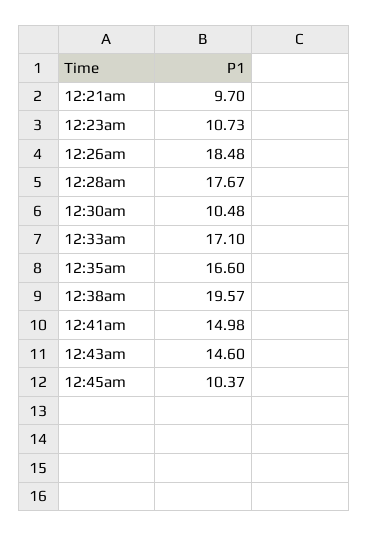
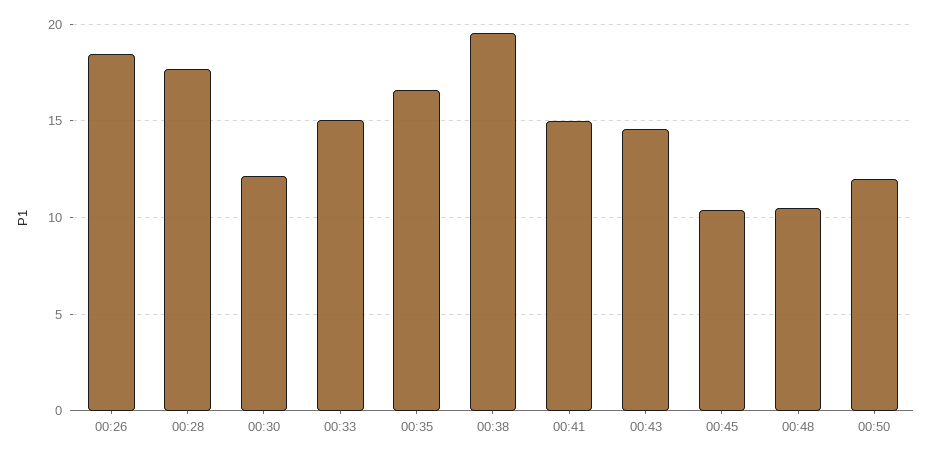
12:21am: 9.7 -> none
12:23am: 10.73 -> none
12:30am: 10.48 -> 12
12:33am: 17.1 -> 15
00:48: none -> 10.5
00:50: none -> 12

